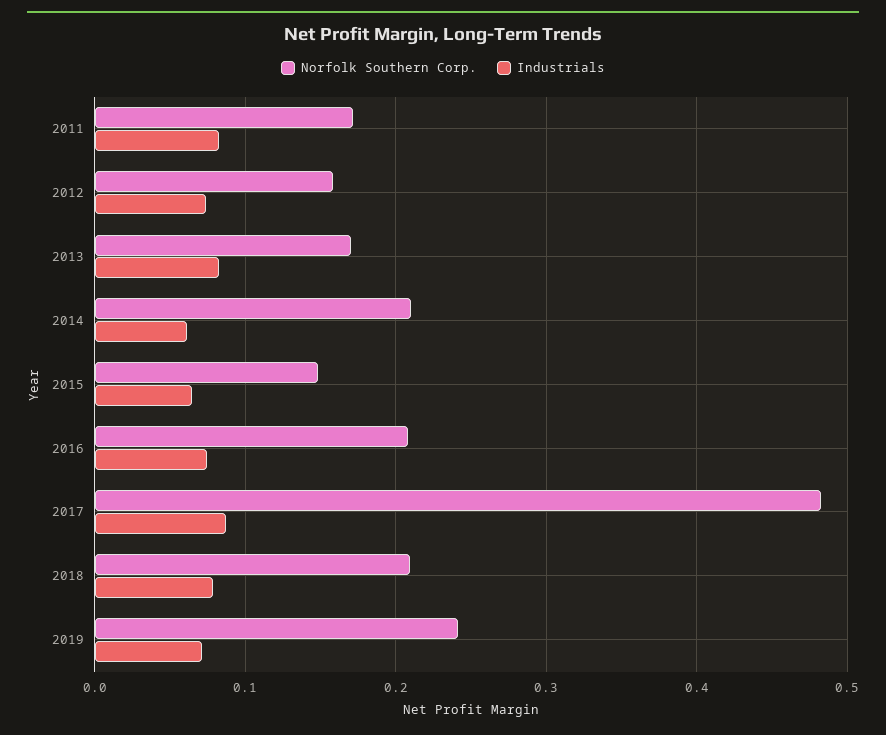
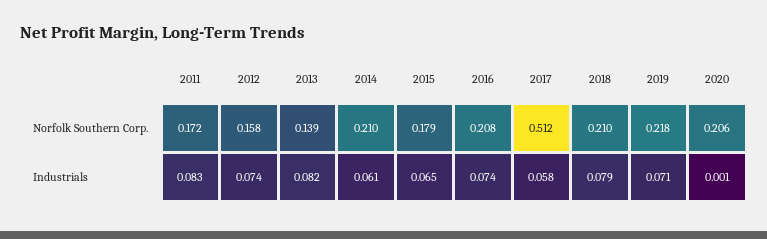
Norfolk Southern Corp., 2013: 0.17 -> 0.139
Norfolk Southern Corp., 2015: 0.15 -> 0.179
Norfolk Southern Corp., 2017: 0.48 -> 0.512
Industrials, 2017: 0.09 -> 0.058
Norfolk Southern Corp., 2019: 0.24 -> 0.218
Norfolk Southern Corp., 2020: none -> 0.206
Industrials, 2020: none -> 0.001

